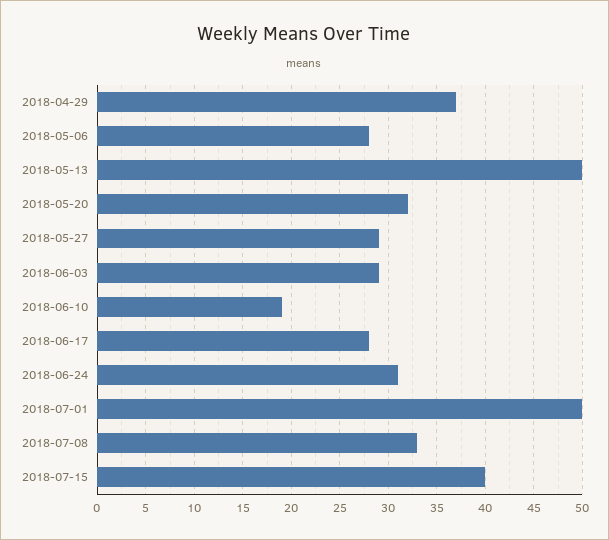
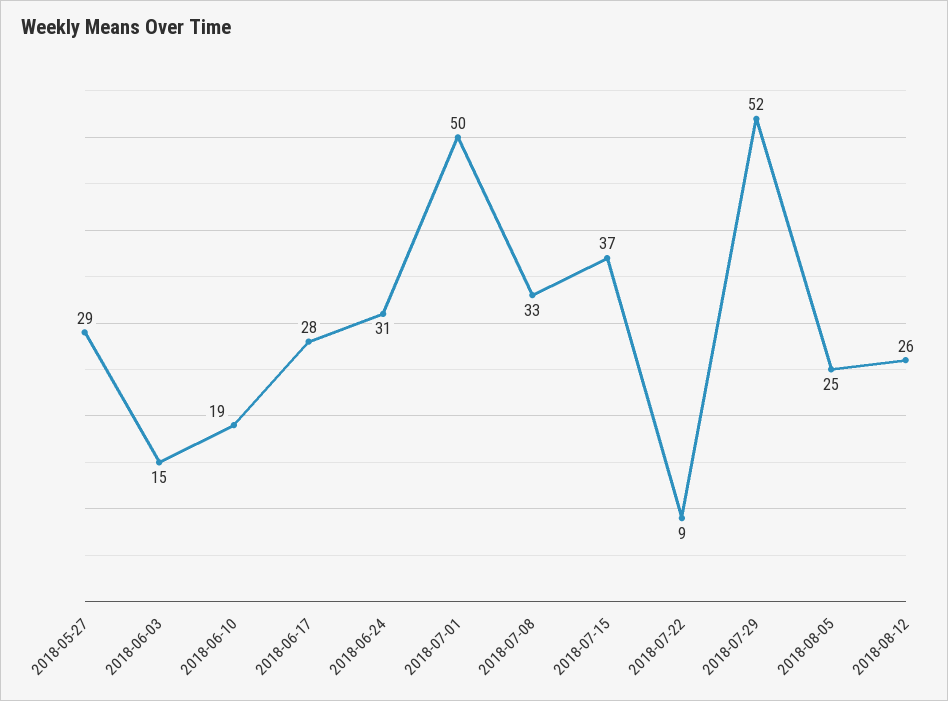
2018-04-29: 37 -> none
2018-05-06: 28 -> none
2018-05-13: 50 -> none
2018-05-20: 32 -> none
2018-06-03: 29 -> 15
2018-07-15: 40 -> 37
2018-07-22: none -> 9
2018-07-29: none -> 52
2018-08-05: none -> 25
2018-08-12: none -> 26

